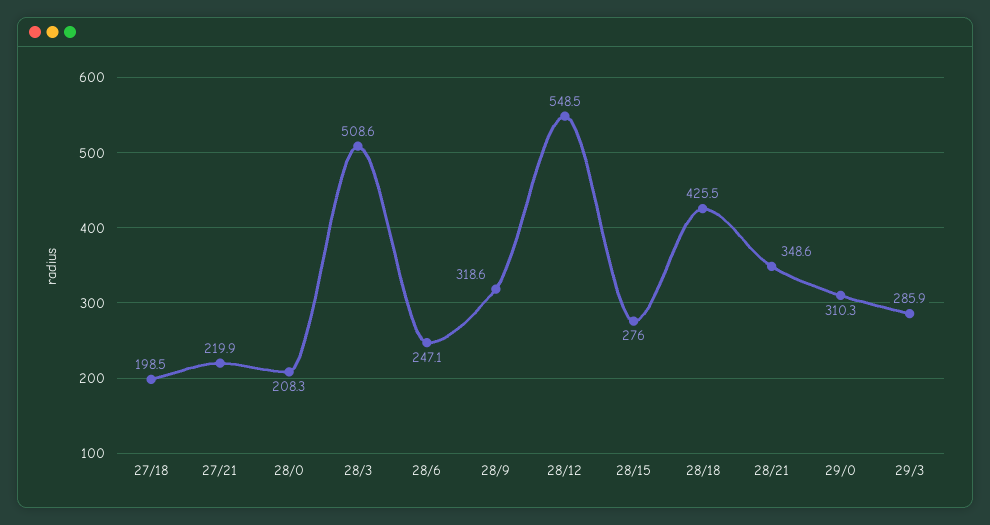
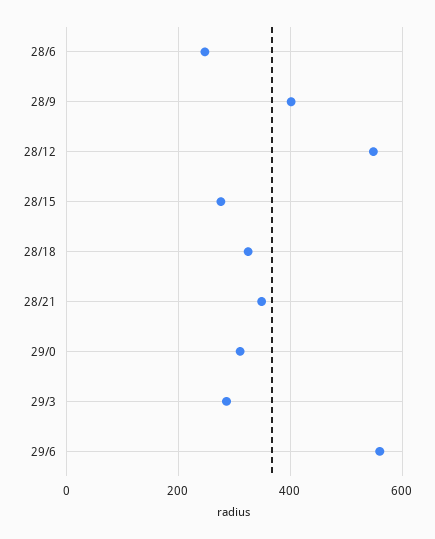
27/18: 198.5 -> none
27/21: 219.9 -> none
28/0: 208.3 -> none
28/3: 508.6 -> none
28/9: 318.6 -> 400
28/18: 425.5 -> 320
29/6: none -> 560

